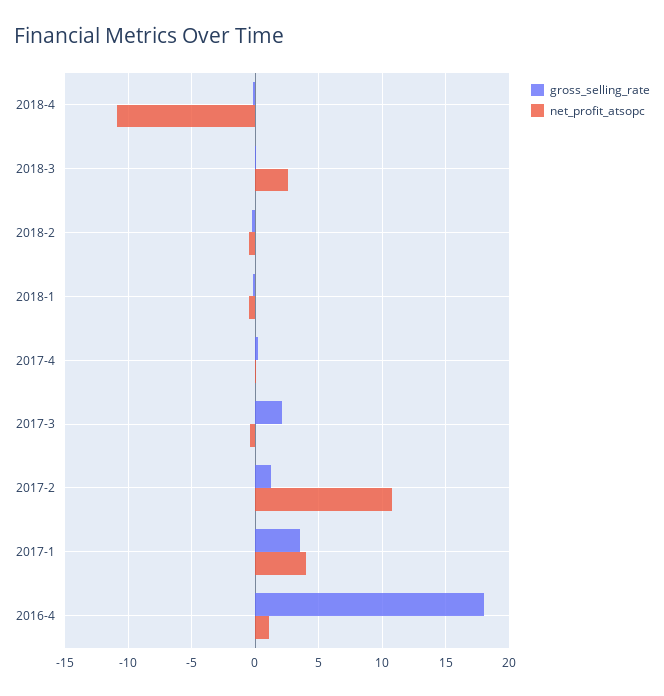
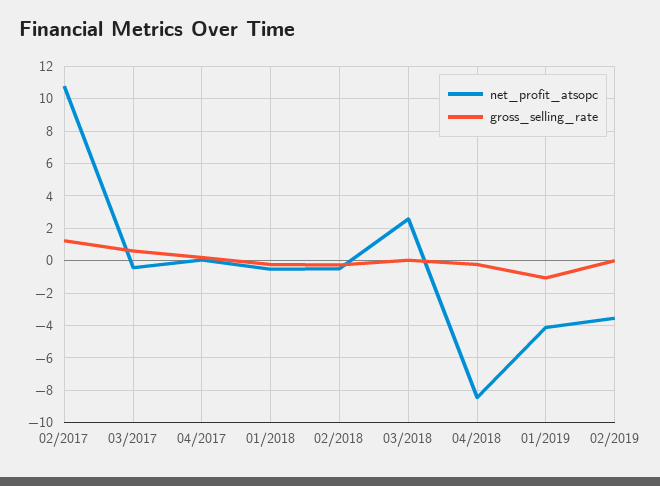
net_profit_atsopc, 2018-4: -11 -> -8.5
gross_selling_rate, 2017-3: 2 -> 0.5
gross_selling_rate, 2017-1: 3.5 -> none
net_profit_atsopc, 2017-1: 4 -> none
gross_selling_rate, 2016-4: 18 -> none
net_profit_atsopc, 2016-4: 1 -> none
net_profit_atsopc, 01/2019: none -> -4
gross_selling_rate, 01/2019: none -> -1
net_profit_atsopc, 02/2019: none -> -3.5
gross_selling_rate, 02/2019: none -> 0

